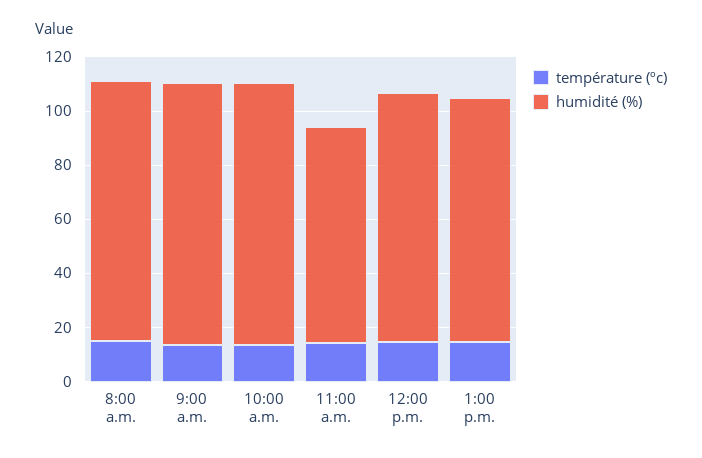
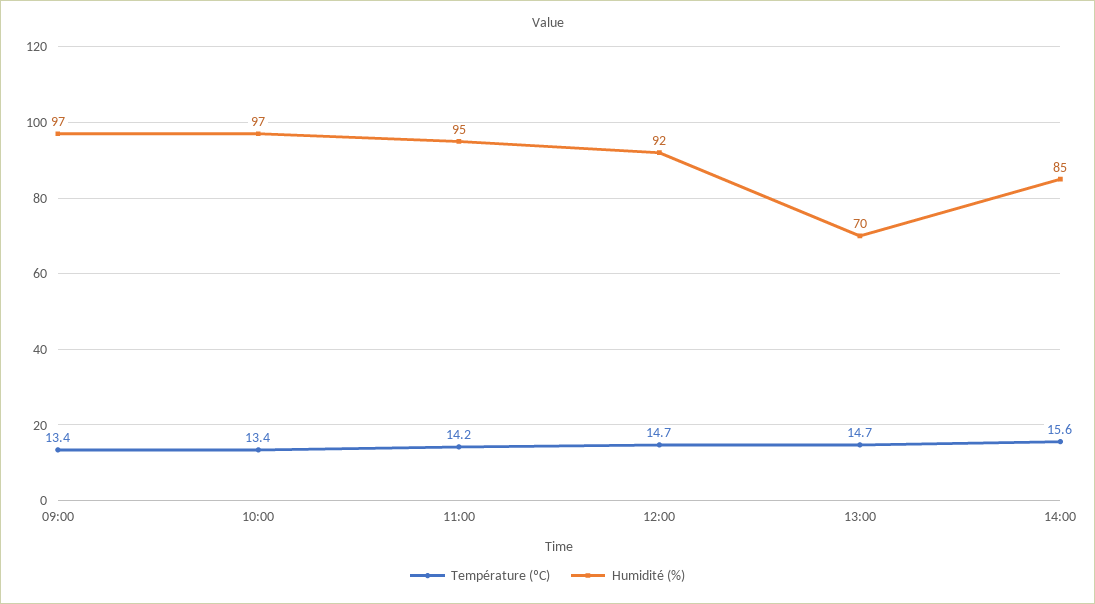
température (ºc), 8:00 a.m.: 15 -> none
humidité (%), 8:00 a.m.: 95 -> none
humidité (%), 11:00 a.m.: 80 -> 95
humidité (%), 1:00 p.m.: 90 -> 70
température (ºc), 14:00: none -> 15.6
humidité (%), 14:00: none -> 85

